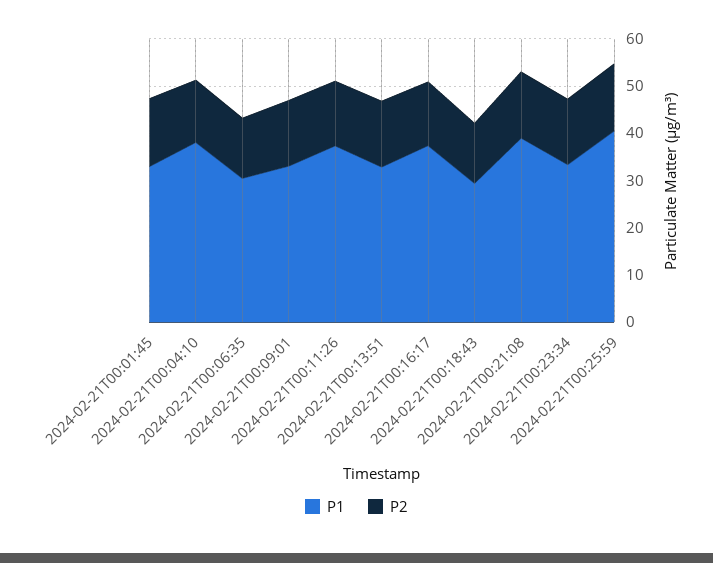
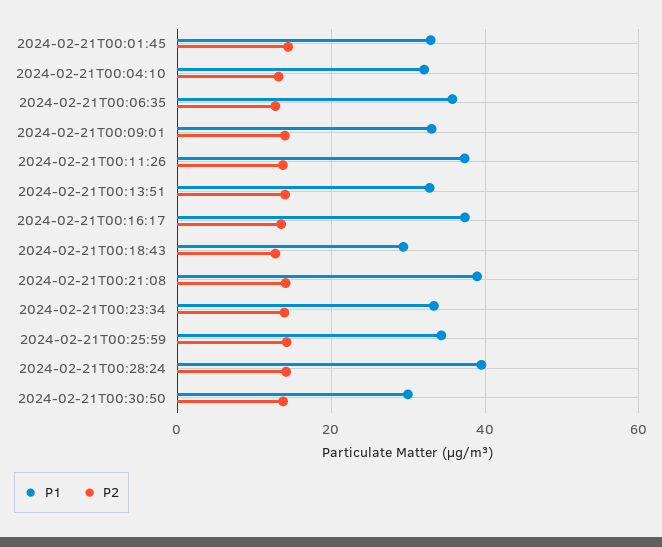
P1, 2024-02-21T00:04:10: 38 -> 32
P1, 2024-02-21T00:06:35: 30 -> 36
P1, 2024-02-21T00:25:59: 40 -> 34
P1, 2024-02-21T00:28:24: none -> 40
P2, 2024-02-21T00:28:24: none -> 14
P1, 2024-02-21T00:30:50: none -> 30
P2, 2024-02-21T00:30:50: none -> 14

